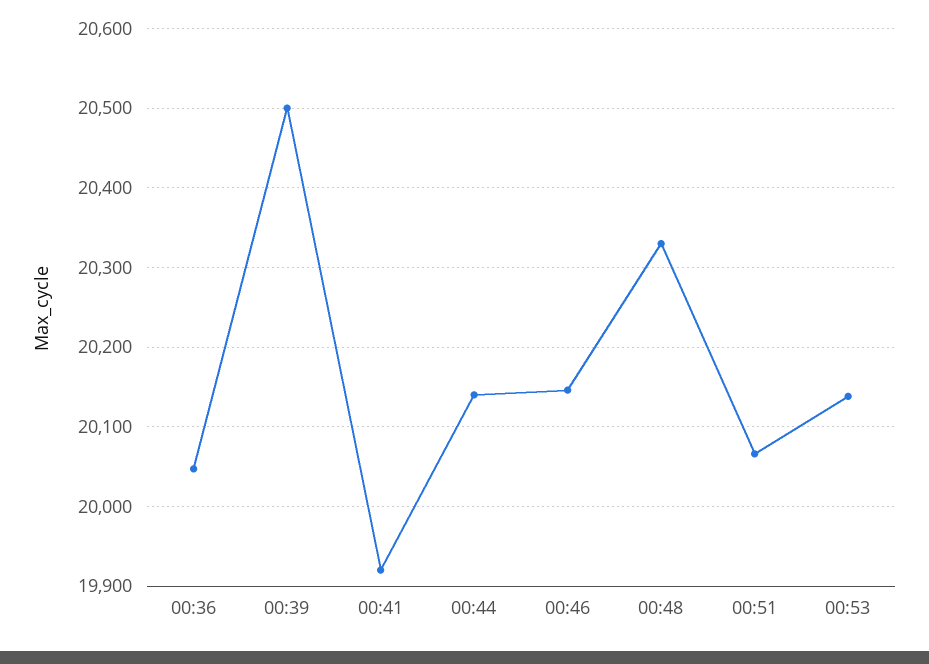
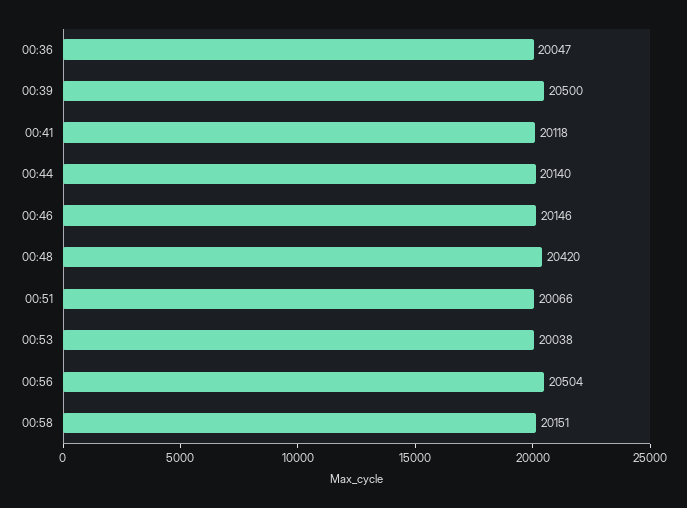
00:41: 19920 -> 20118
00:48: 20330 -> 20420
00:53: 20140 -> 20038
00:56: none -> 20504
00:58: none -> 20151

